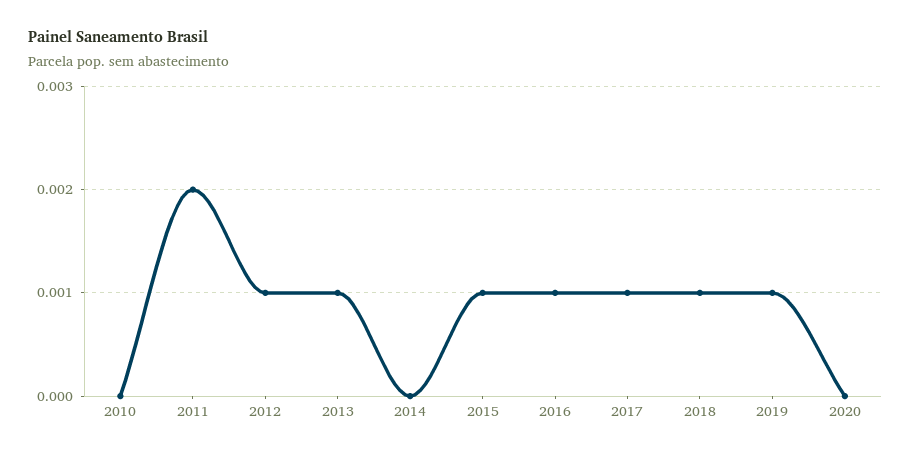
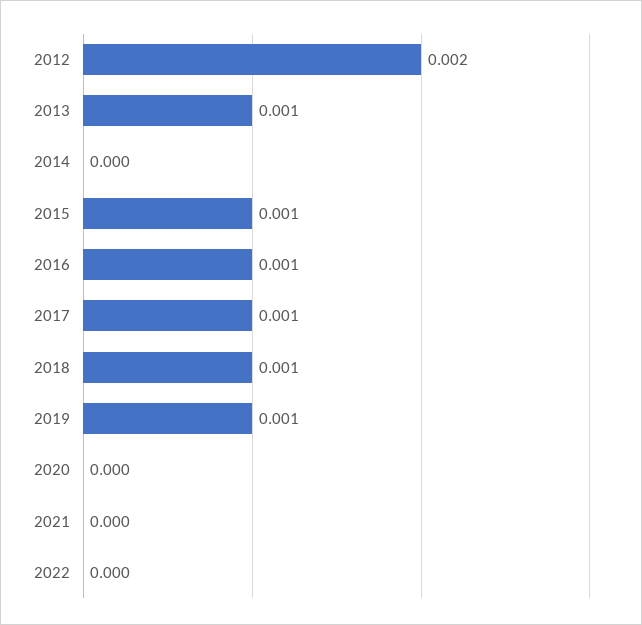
2010: 0 -> none
2011: 0.002 -> none
2012: 0.001 -> 0.002
2021: none -> 0
2022: none -> 0

